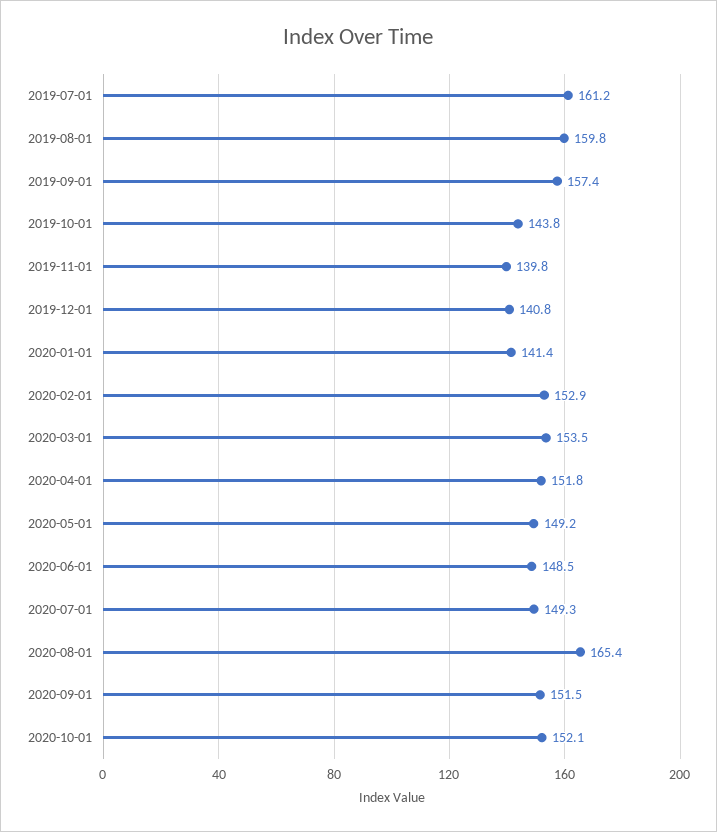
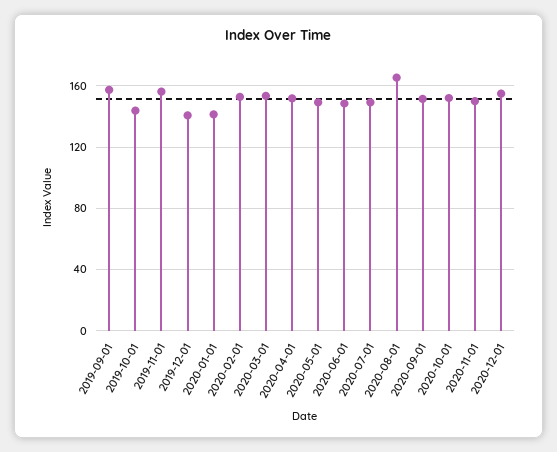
2019-07-01: 161.2 -> none
2019-08-01: 159.8 -> none
2019-11-01: 139.8 -> 155
2020-11-01: none -> 150
2020-12-01: none -> 155

